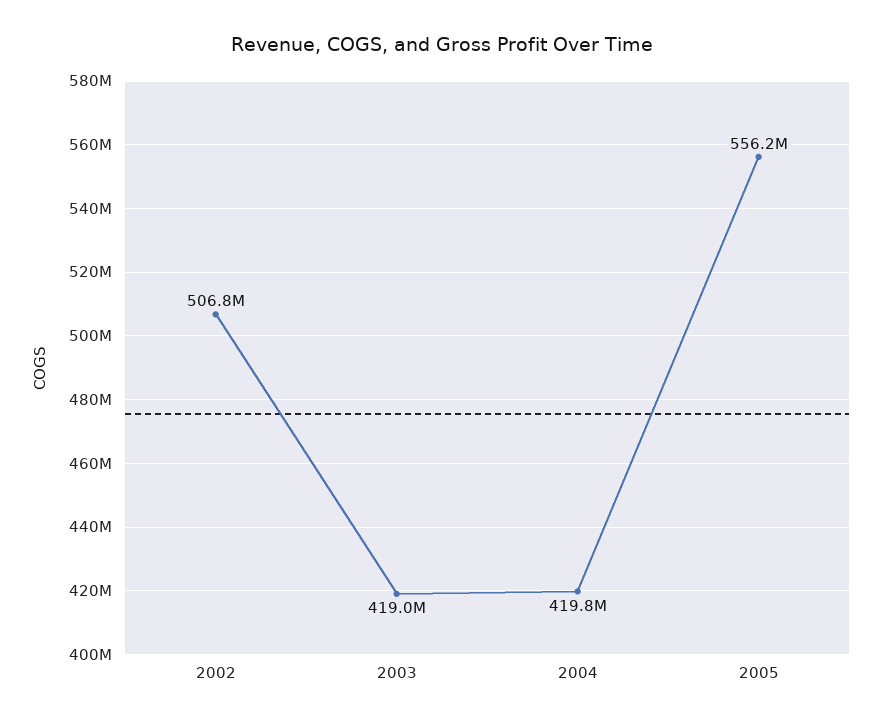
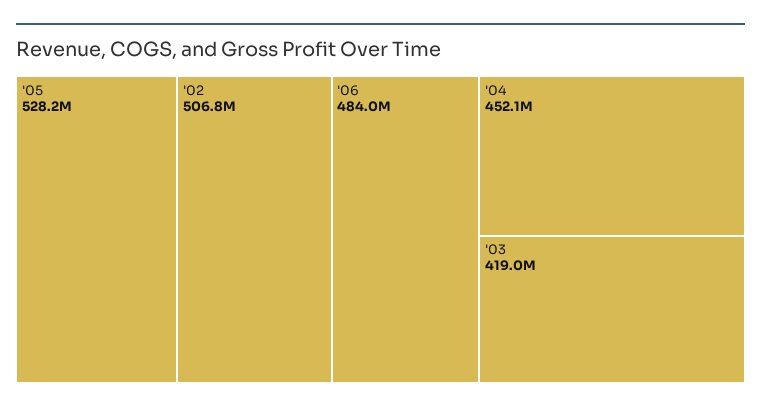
2004: 419800000 -> 452100000
2005: 556200000 -> 528200000
'06: none -> 484000000

